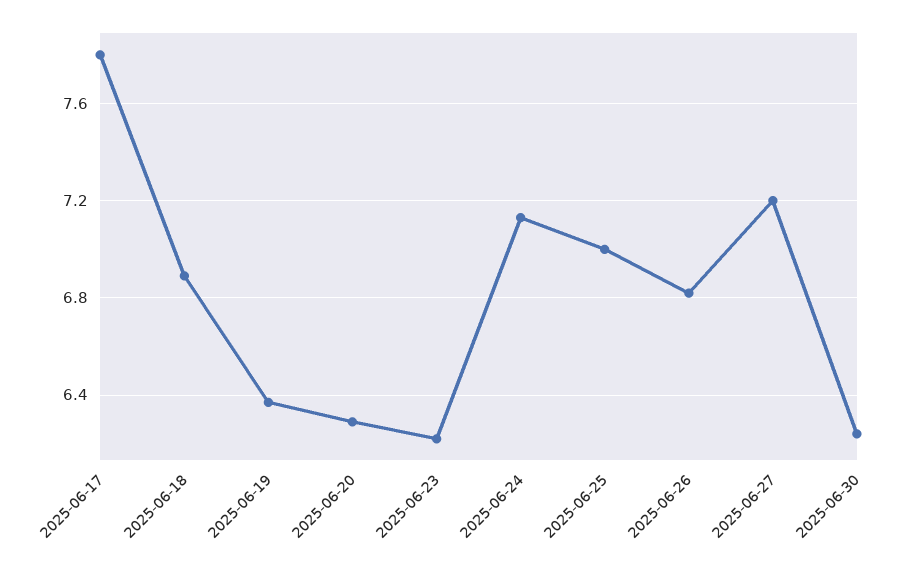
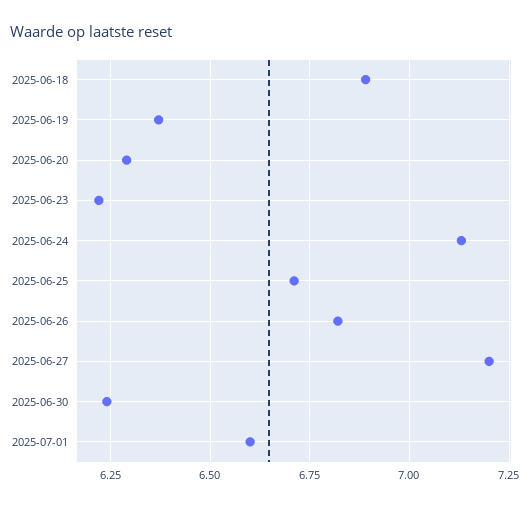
2025-06-17: 7.8 -> none
2025-06-25: 7 -> 6.7
2025-07-01: none -> 6.6

